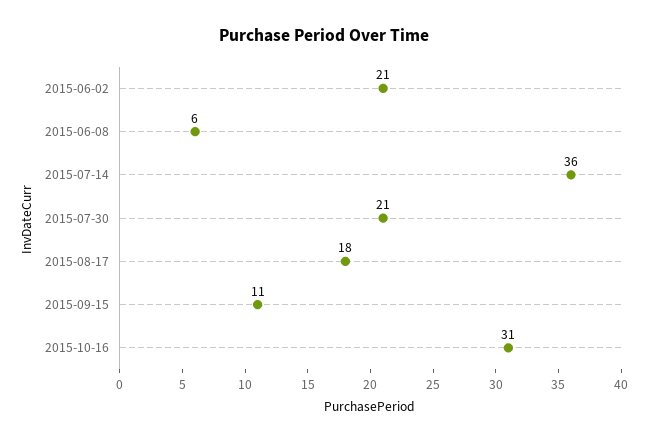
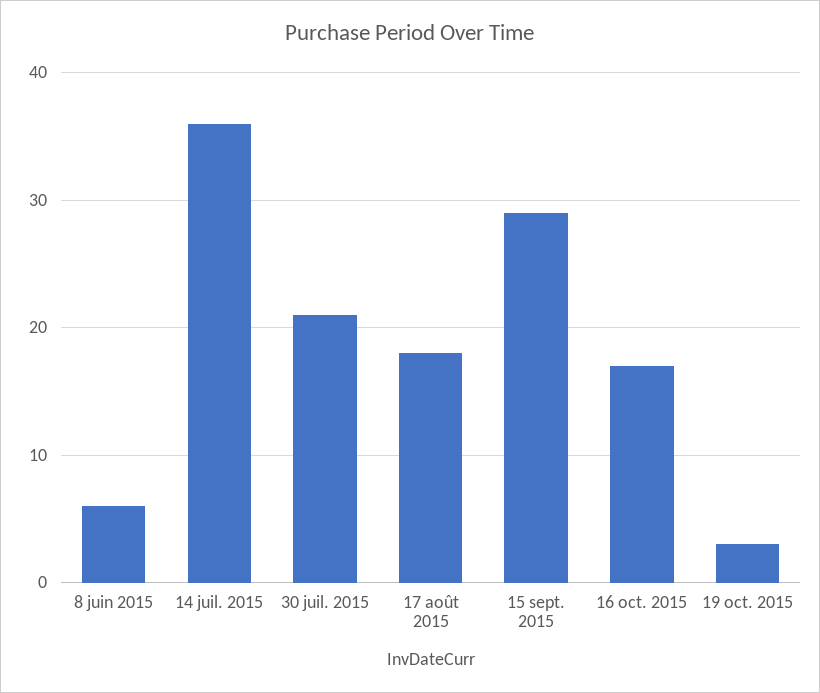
2015-06-02: 21 -> none
2015-09-15: 11 -> 29
2015-10-16: 31 -> 17
19 oct. 2015: none -> 3

